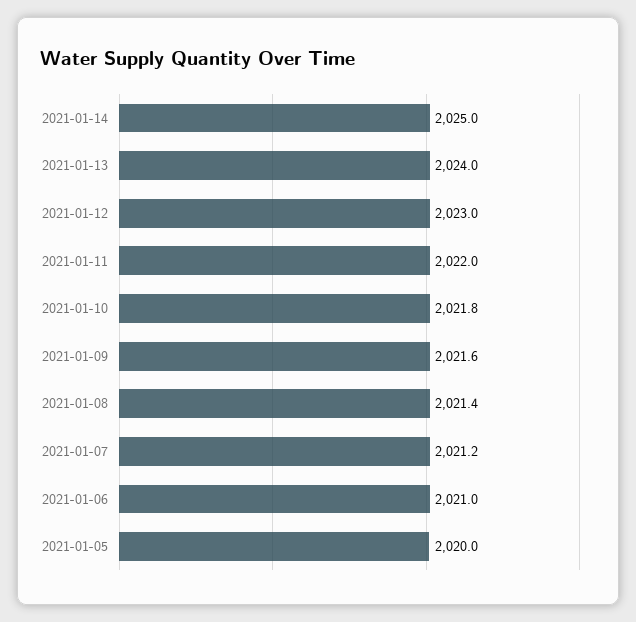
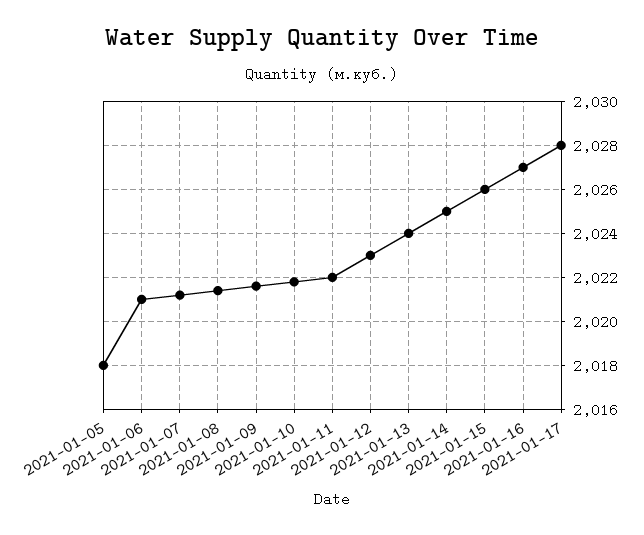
2021-01-05: 2020 -> 2018
2021-01-15: none -> 2026
2021-01-16: none -> 2027
2021-01-17: none -> 2028

